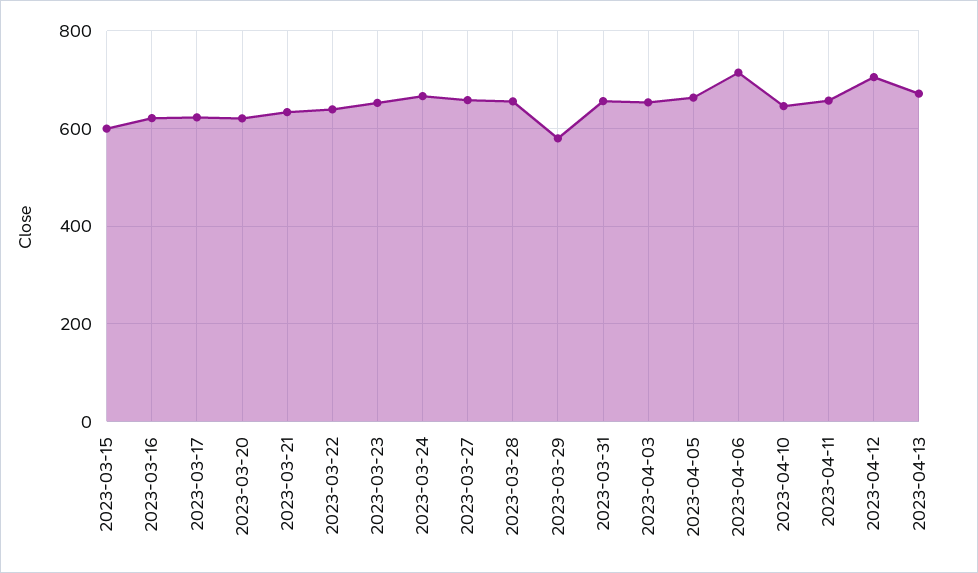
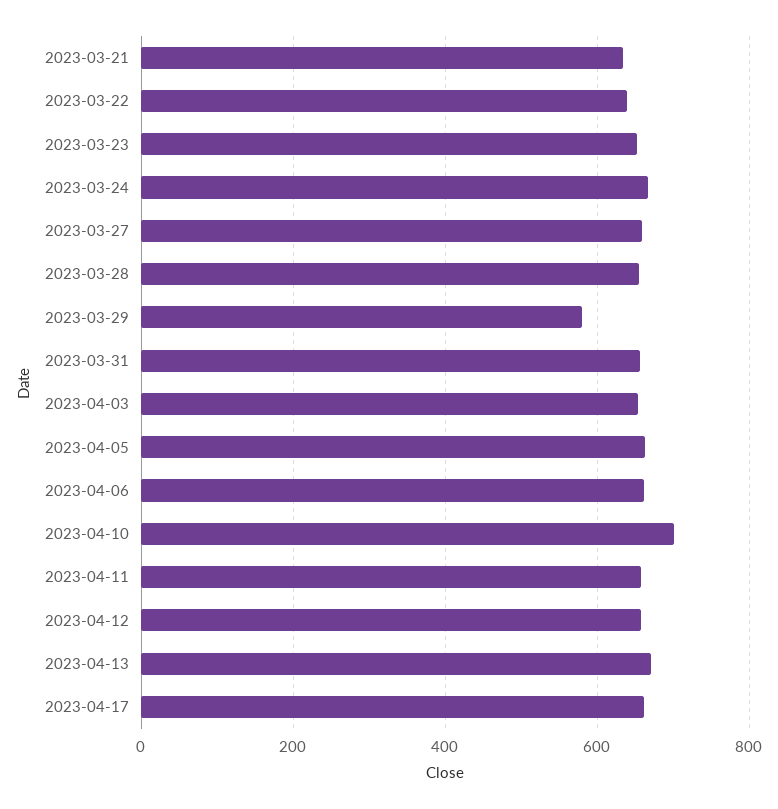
2023-03-15: 600 -> none
2023-03-16: 620 -> none
2023-03-17: 620 -> none
2023-03-20: 620 -> none
2023-04-06: 720 -> 660
2023-04-10: 640 -> 700
2023-04-12: 700 -> 660
2023-04-17: none -> 660

